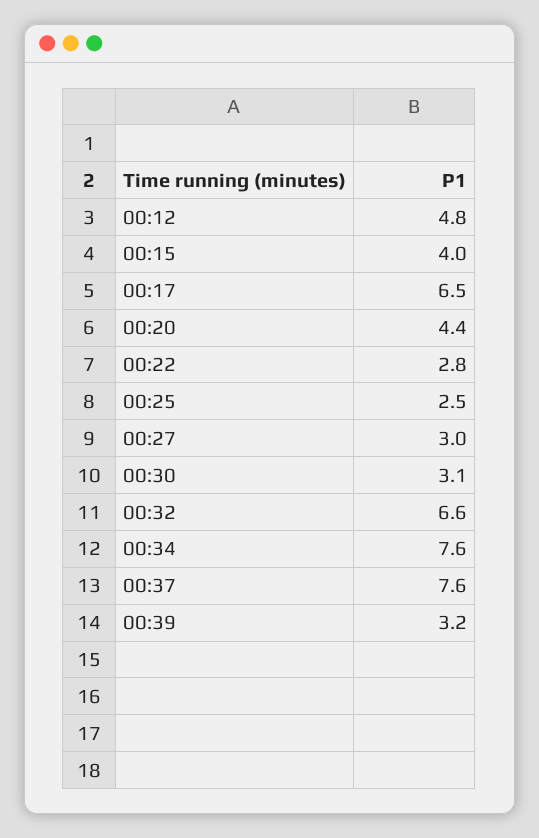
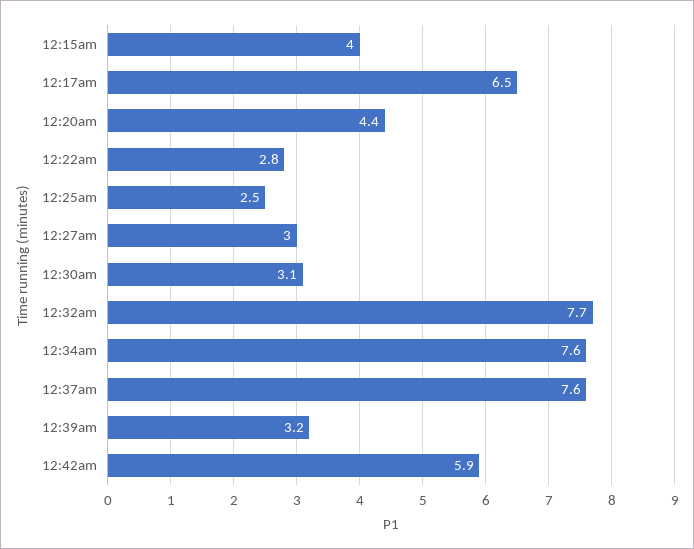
00:12: 4.8 -> none
00:32: 6.6 -> 7.7
12:42am: none -> 5.9

